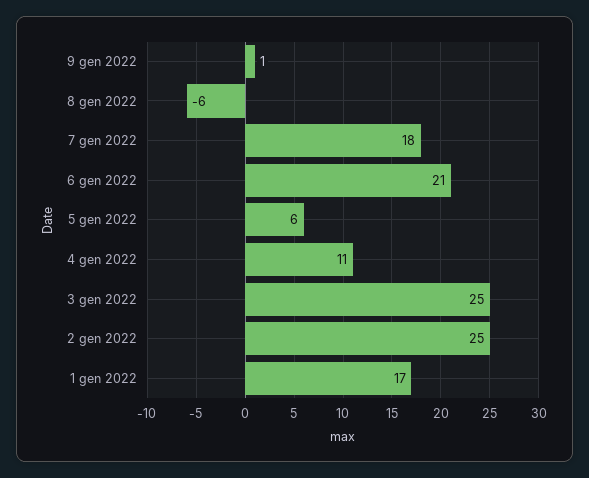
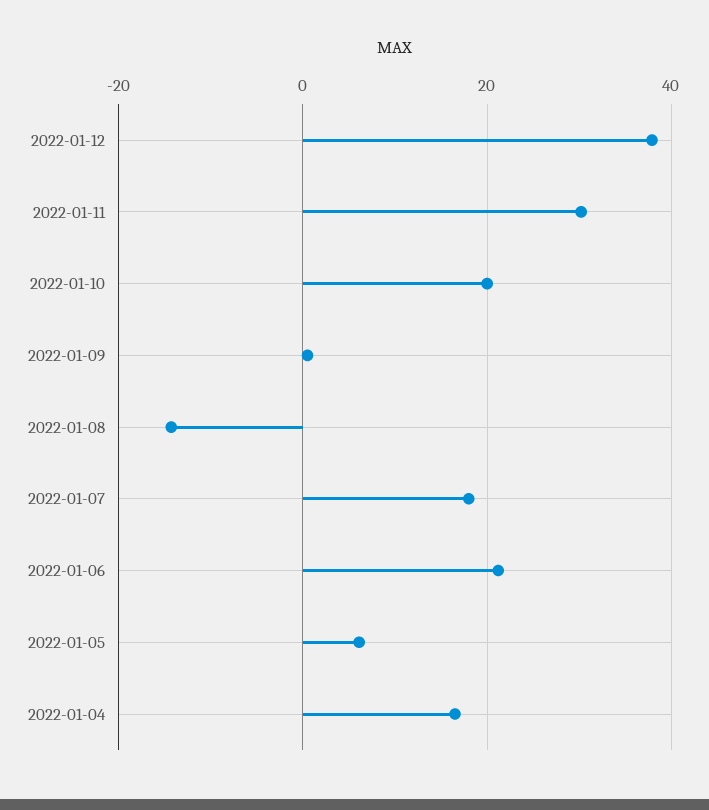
8 gen 2022: -6 -> -14
4 gen 2022: 11 -> 16
3 gen 2022: 25 -> none
2 gen 2022: 25 -> none
1 gen 2022: 17 -> none
2022-01-12: none -> 38
2022-01-11: none -> 30
2022-01-10: none -> 20

